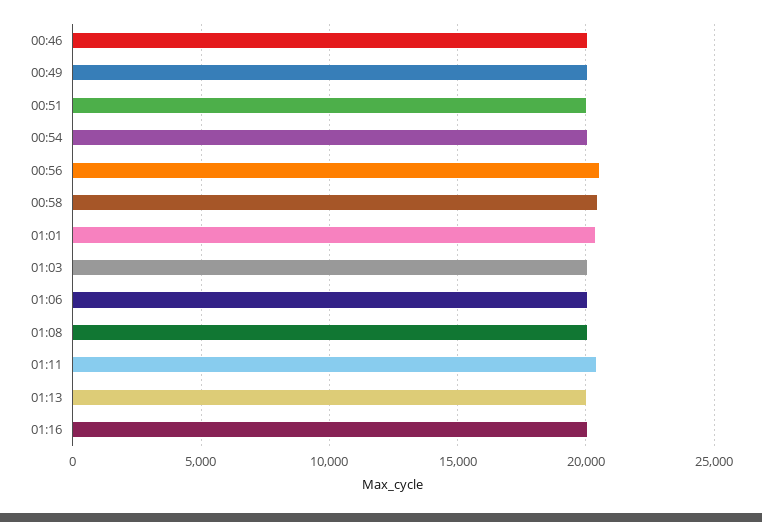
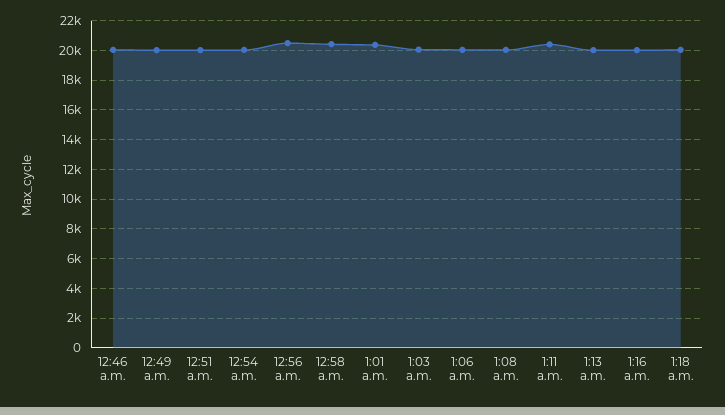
1:18 a.m.: none -> 20000

